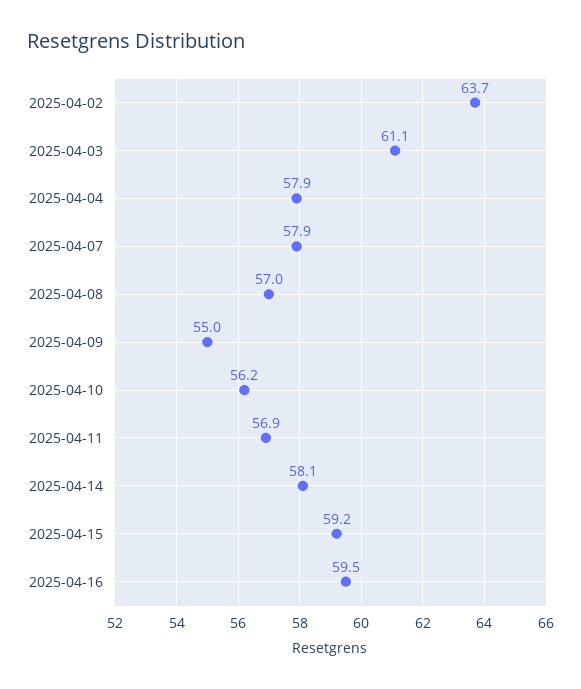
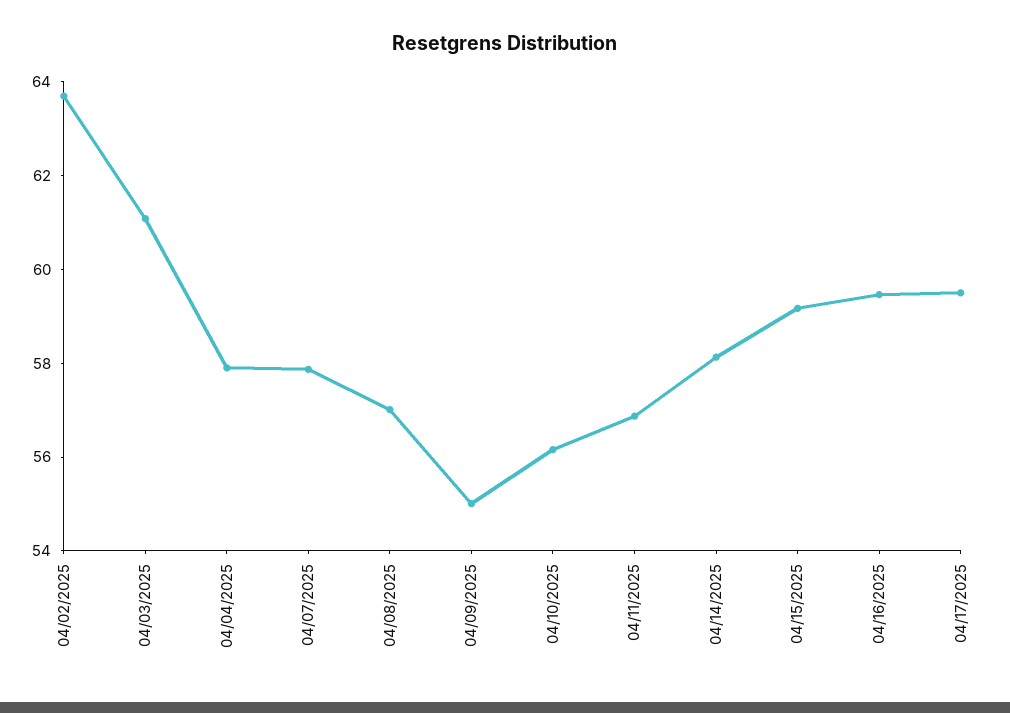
04/17/2025: none -> 59.5

